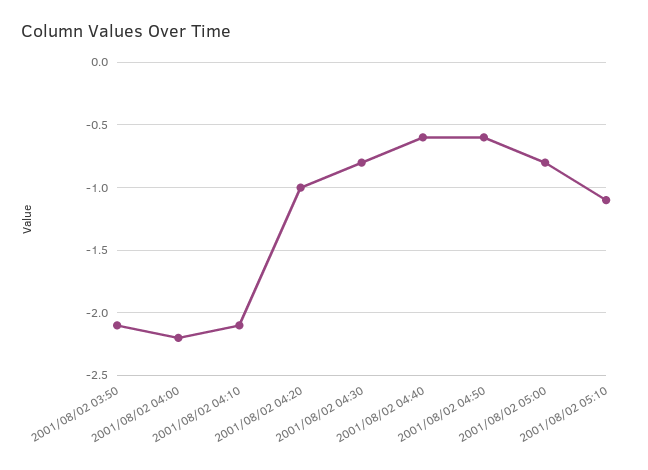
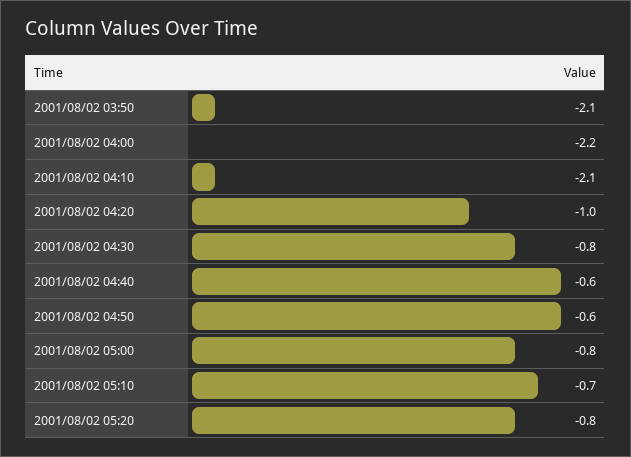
2001/08/02 05:10: -1.1 -> -0.7
2001/08/02 05:20: none -> -0.8

